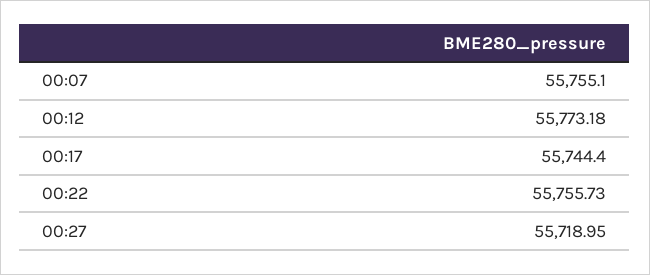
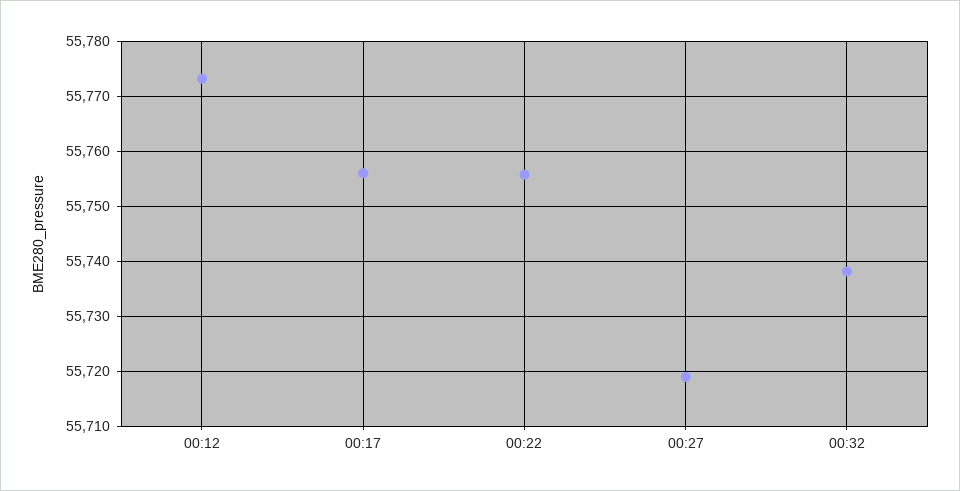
00:07: 55755.1 -> none
00:17: 55744.4 -> 55756
00:32: none -> 55738

